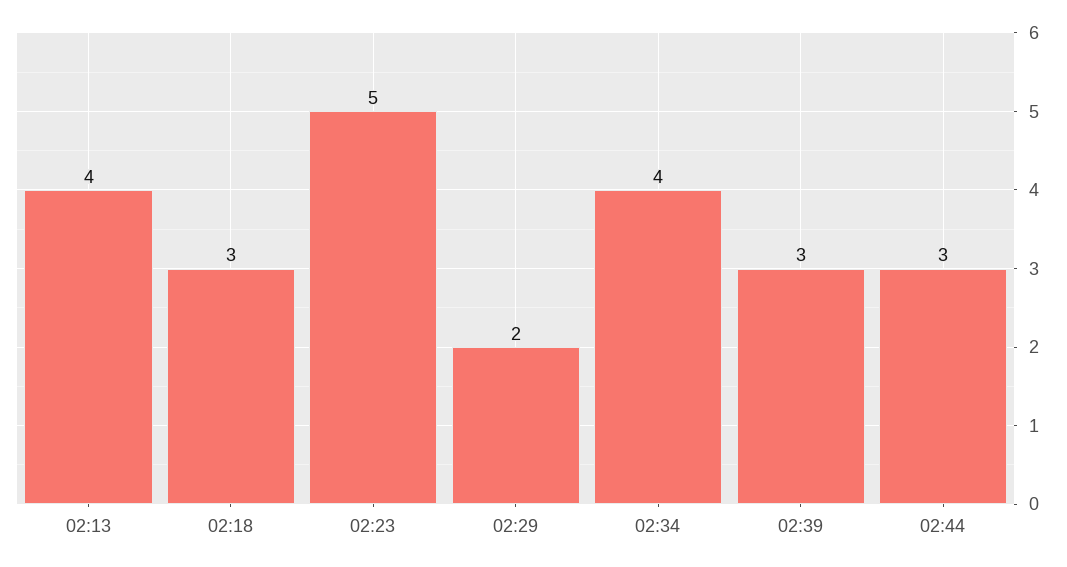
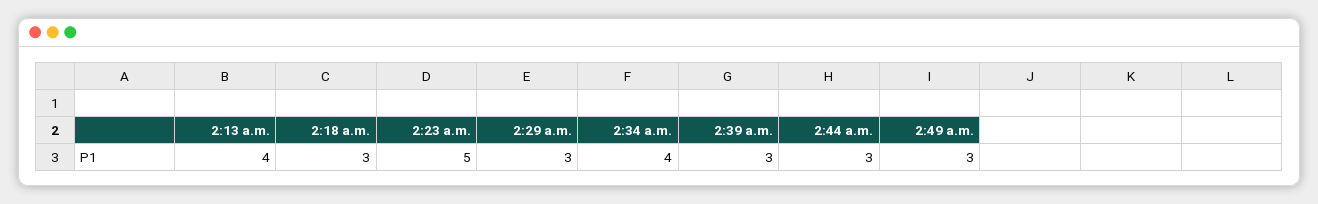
02:29: 2 -> 3
2:49 a.m.: none -> 3

